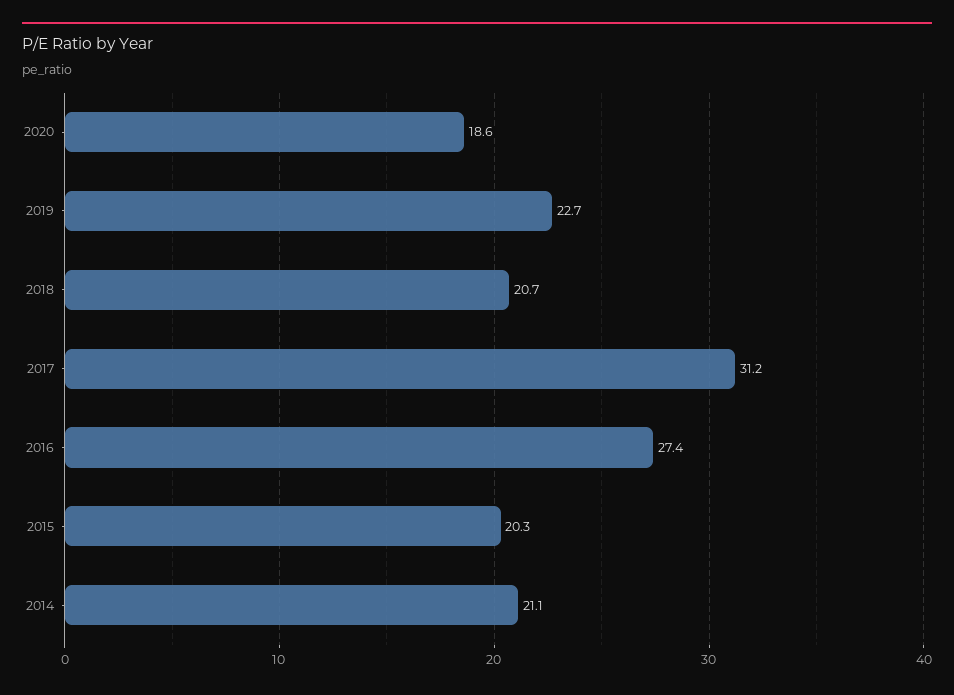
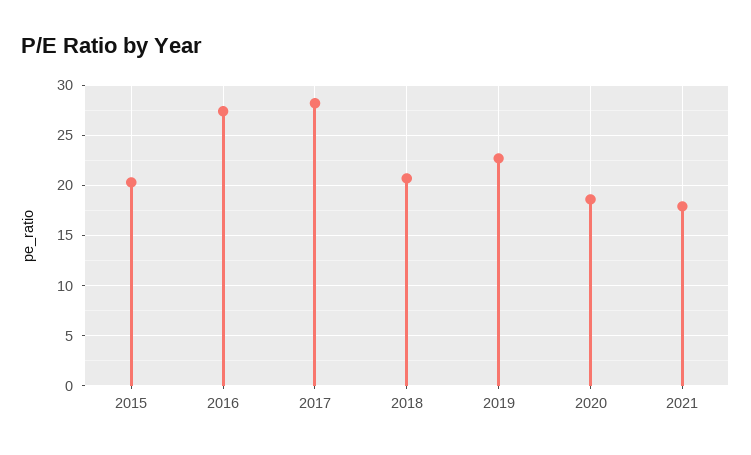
2017: 31.2 -> 28
2014: 21.1 -> none
2021: none -> 18

